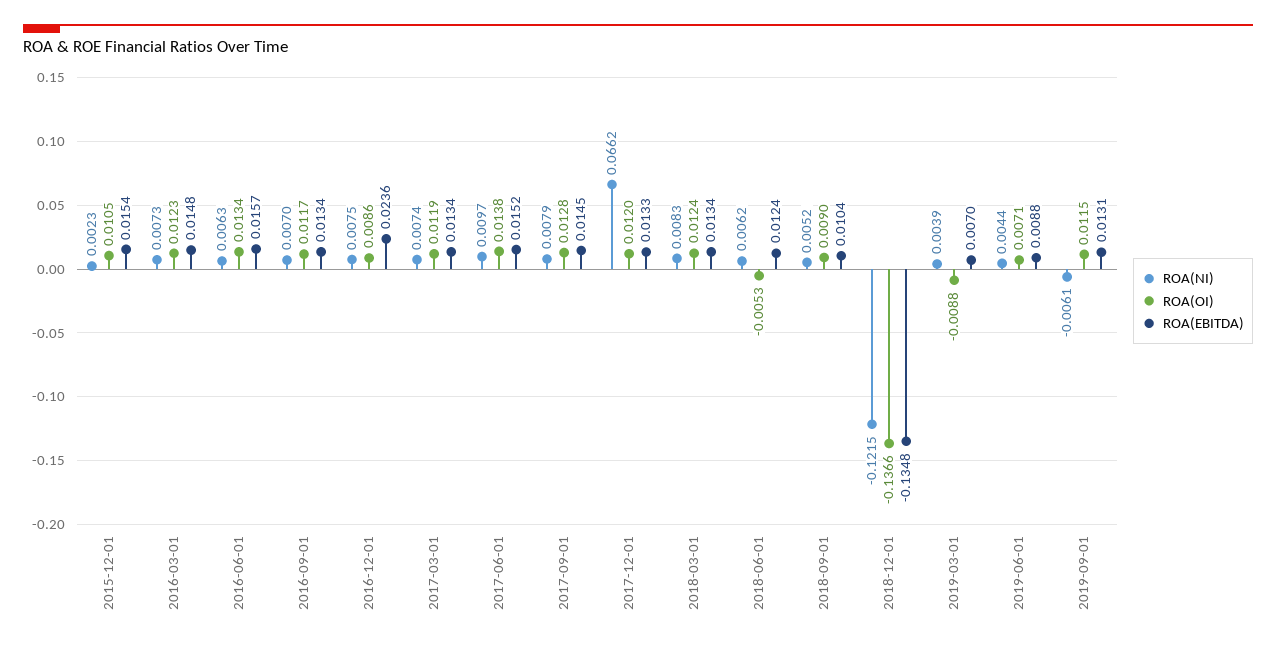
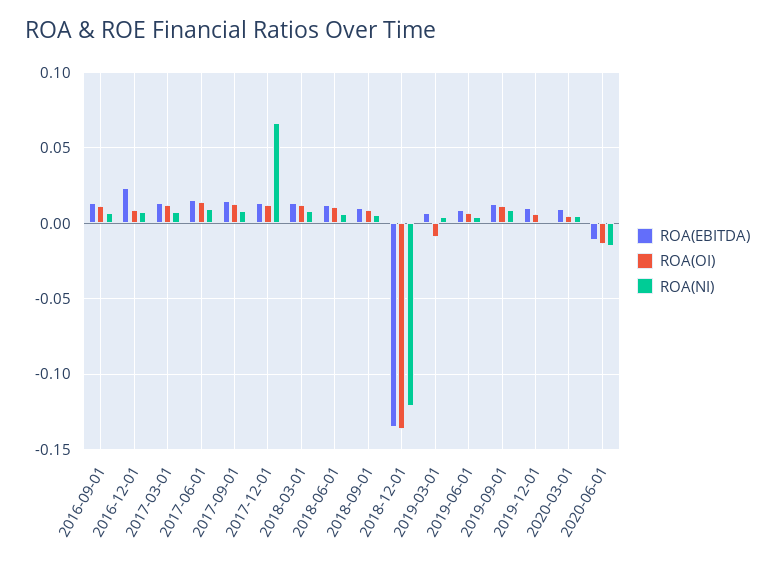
ROA(NI), 2015-12-01: 0.0023 -> none
ROA(OI), 2015-12-01: 0.0105 -> none
ROA(EBITDA), 2015-12-01: 0.0154 -> none
ROA(NI), 2016-03-01: 0.0073 -> none
ROA(OI), 2016-03-01: 0.0123 -> none
ROA(EBITDA), 2016-03-01: 0.0148 -> none
ROA(NI), 2016-06-01: 0.0063 -> none
ROA(OI), 2016-06-01: 0.0134 -> none
ROA(EBITDA), 2016-06-01: 0.0157 -> none
ROA(OI), 2018-06-01: -0.0053 -> 0.01
ROA(NI), 2019-09-01: -0.0061 -> 0.01
ROA(EBITDA), 2019-12-01: none -> 0.01
ROA(OI), 2019-12-01: none -> 0.005
ROA(NI), 2019-12-01: none -> 0
ROA(EBITDA), 2020-03-01: none -> 0.01
ROA(OI), 2020-03-01: none -> 0.005
ROA(NI), 2020-03-01: none -> 0.005
ROA(EBITDA), 2020-06-01: none -> -0.01
ROA(OI), 2020-06-01: none -> -0.015
ROA(NI), 2020-06-01: none -> -0.015

